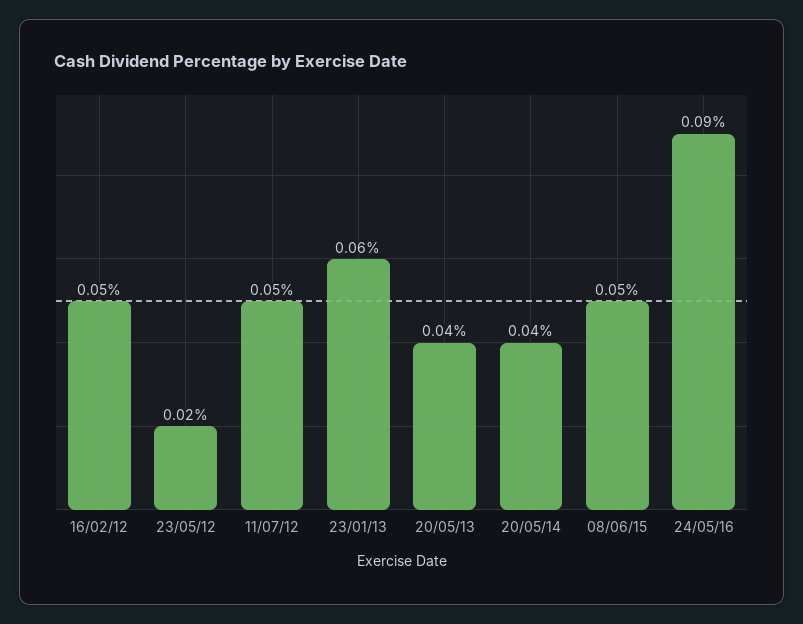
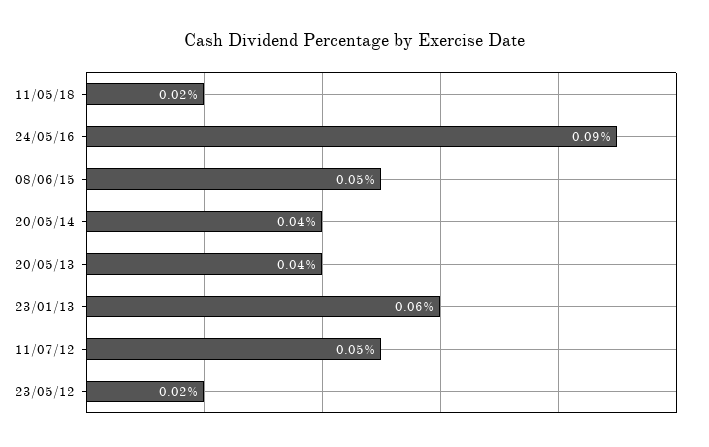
16/02/12: 0.05 -> none
11/05/18: none -> 0.02

